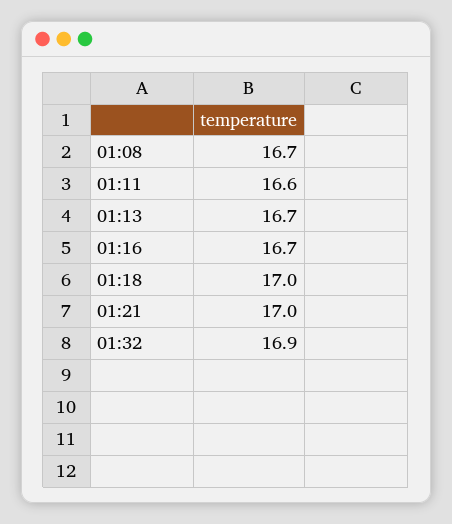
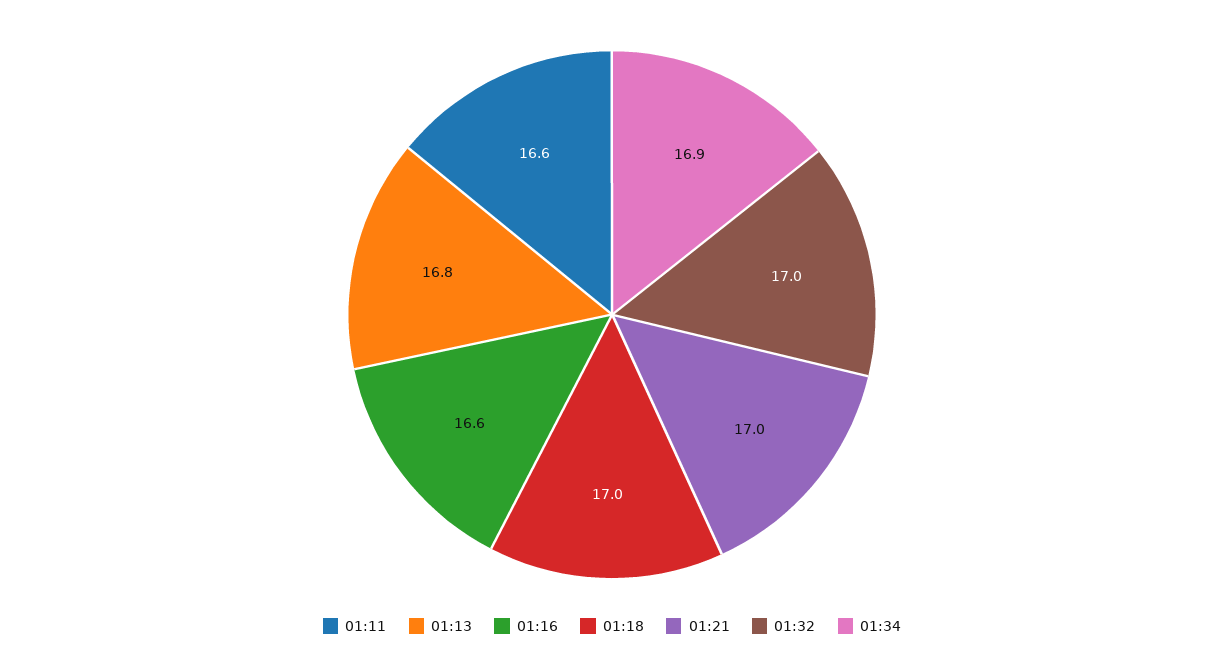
01:08: 16.7 -> none
01:13: 16.7 -> 16.8
01:16: 16.7 -> 16.6
01:32: 16.9 -> 17
01:34: none -> 16.9

